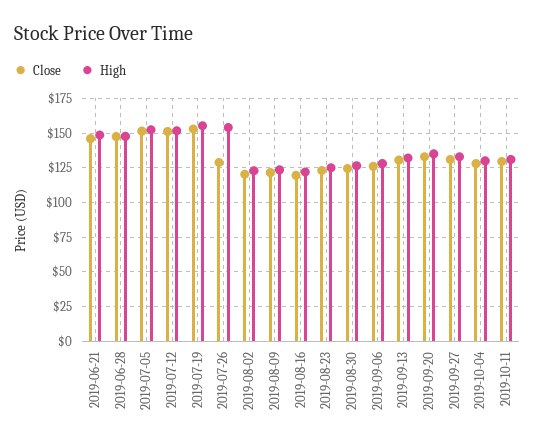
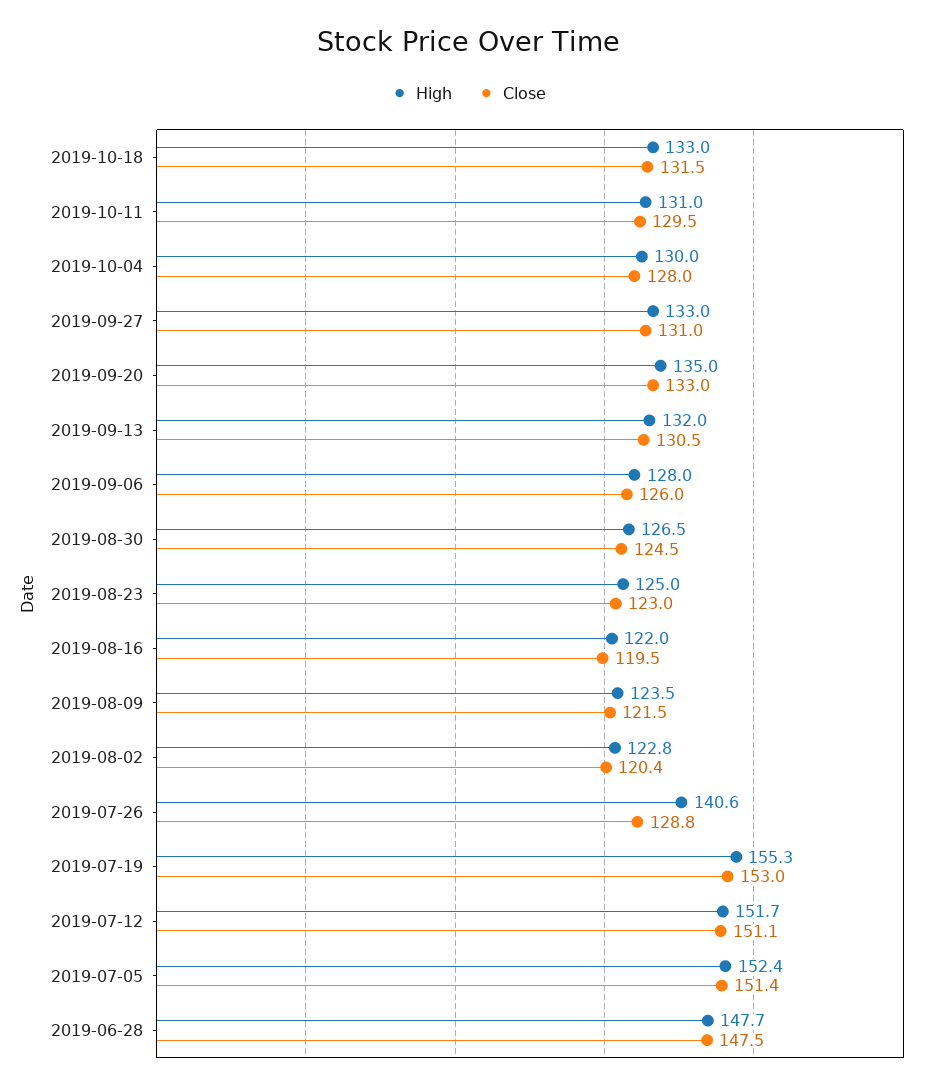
Close, 2019-06-21: 145 -> none
High, 2019-06-21: 150 -> none
High, 2019-07-26: 155 -> 140.6
High, 2019-10-18: none -> 133
Close, 2019-10-18: none -> 131.5

